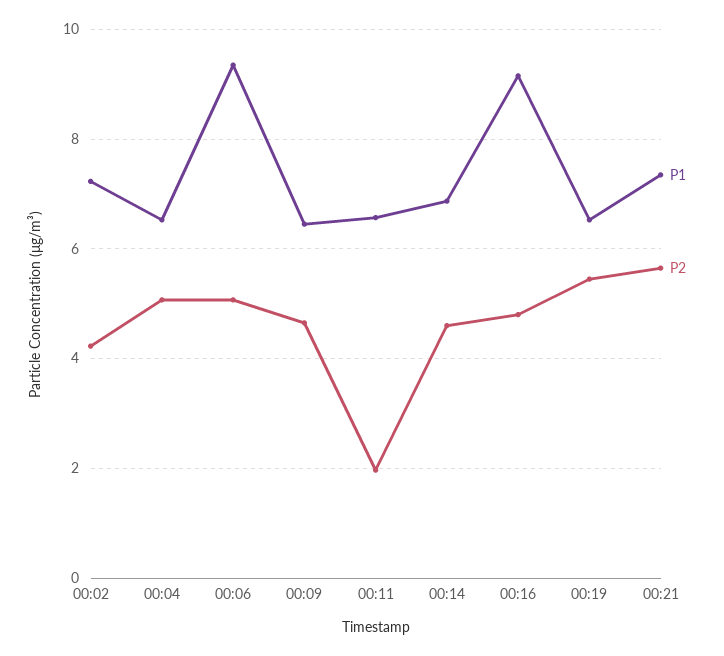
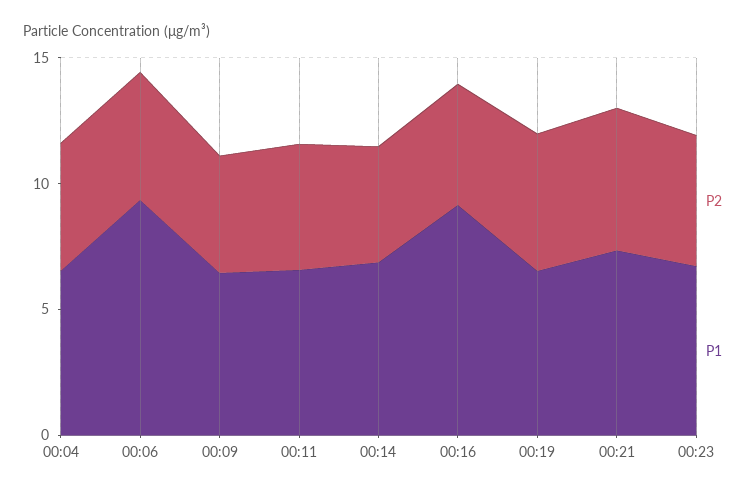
P1, 00:02: 7.2 -> none
P2, 00:02: 4.2 -> none
P2, 00:11: 2 -> 5
P2, 00:23: none -> 5
P1, 00:23: none -> 7

